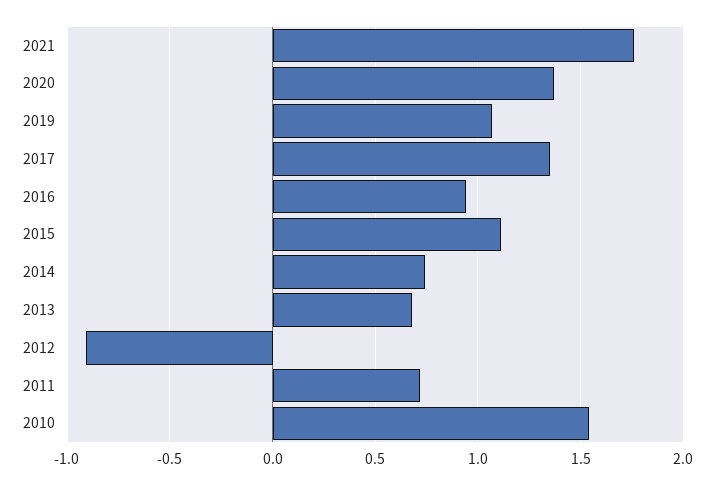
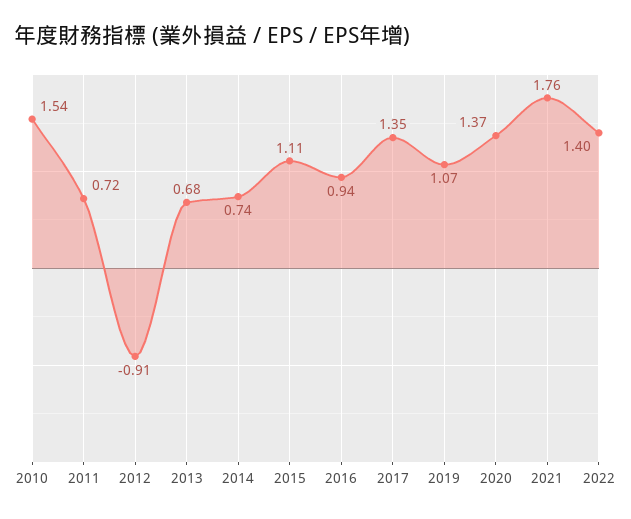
2022: none -> 1.4

